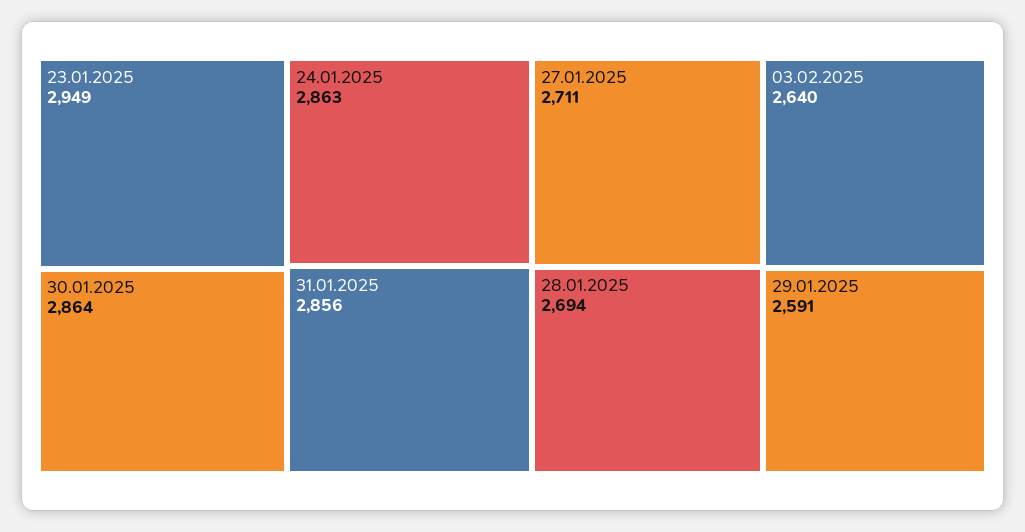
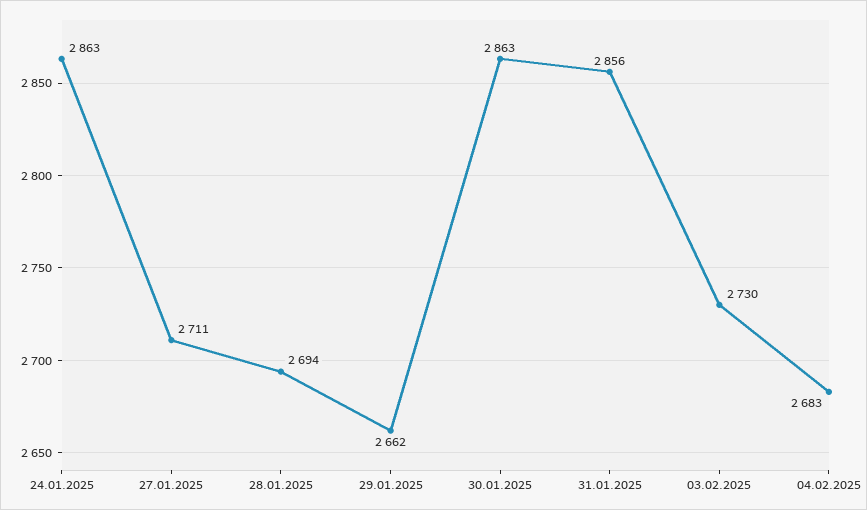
23.01.2025: 2949 -> none
30.01.2025: 2864 -> 2863
03.02.2025: 2640 -> 2730
29.01.2025: 2591 -> 2662
04.02.2025: none -> 2683

